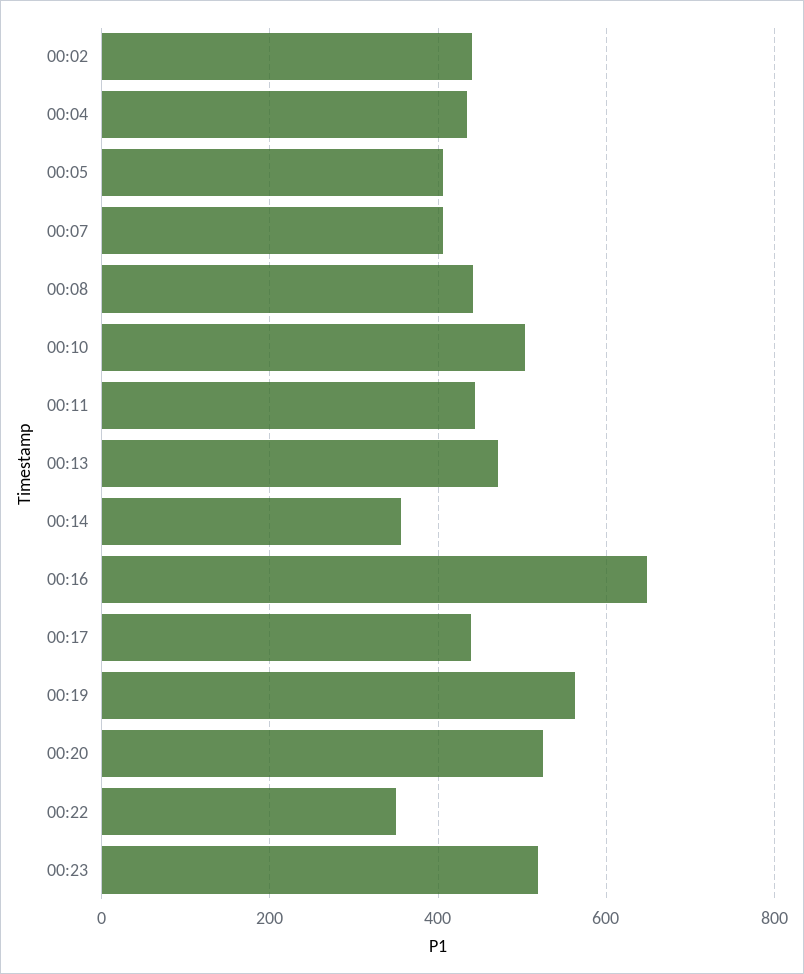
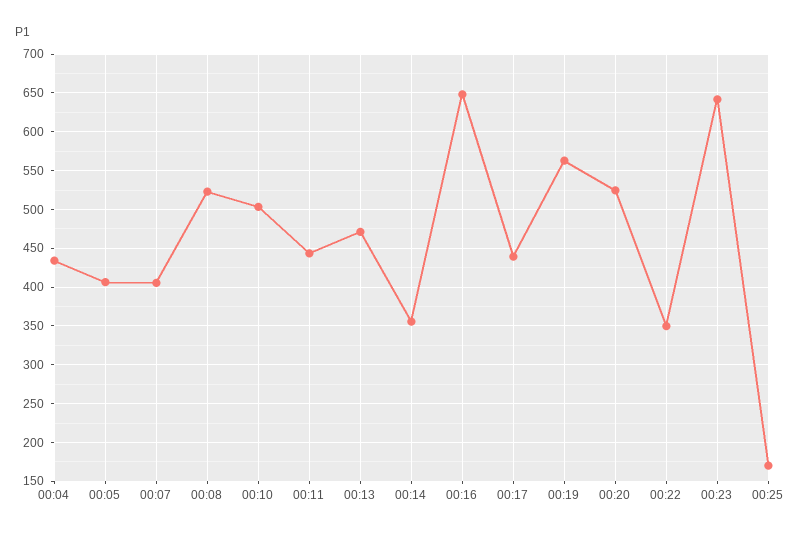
00:02: 440 -> none
00:08: 440 -> 520
00:23: 520 -> 640
00:25: none -> 170

